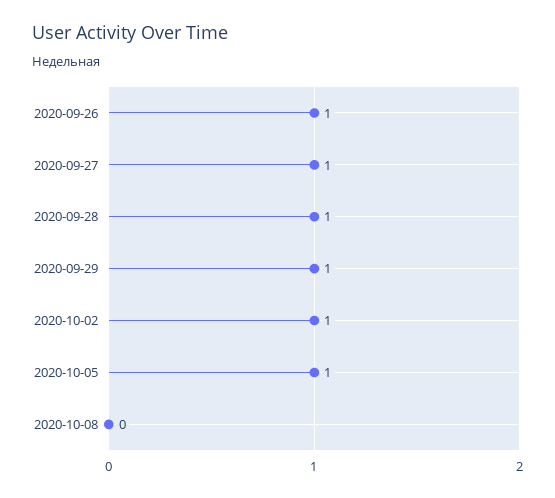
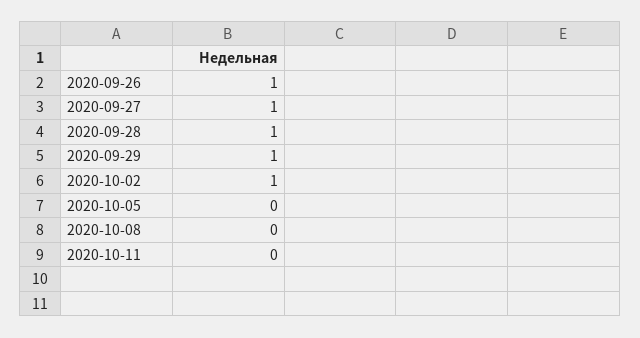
2020-10-05: 1 -> 0
2020-10-11: none -> 0

